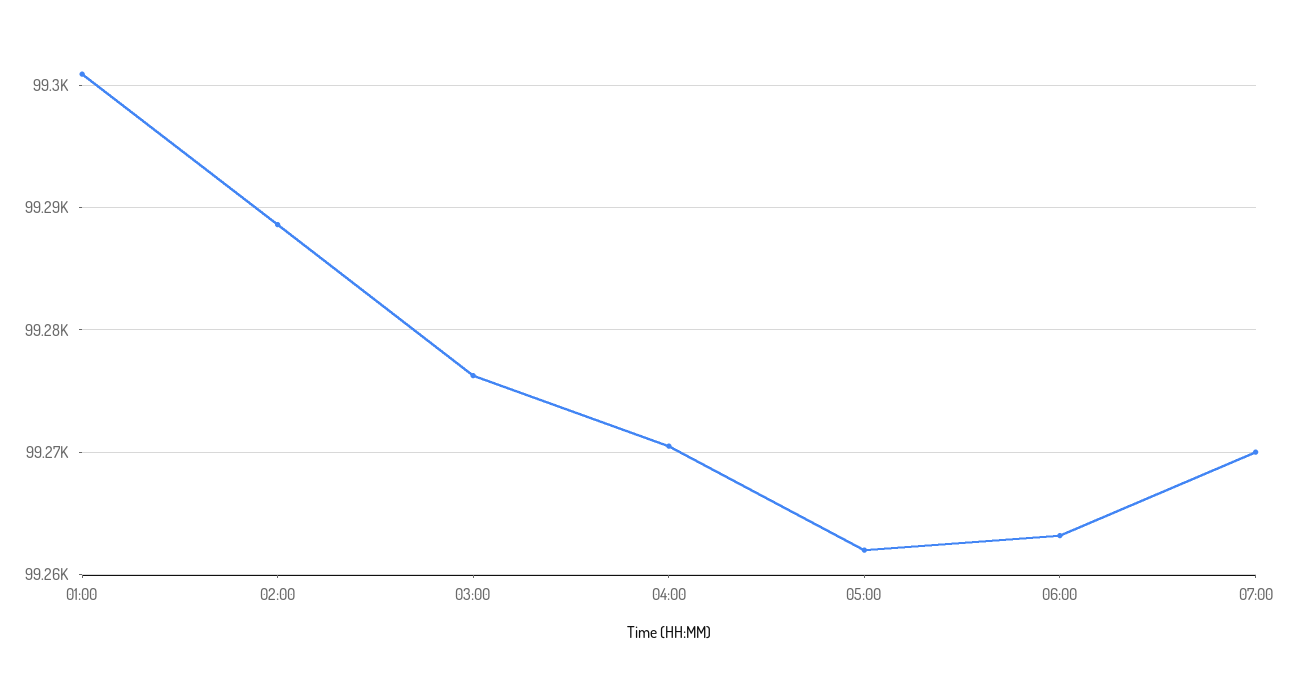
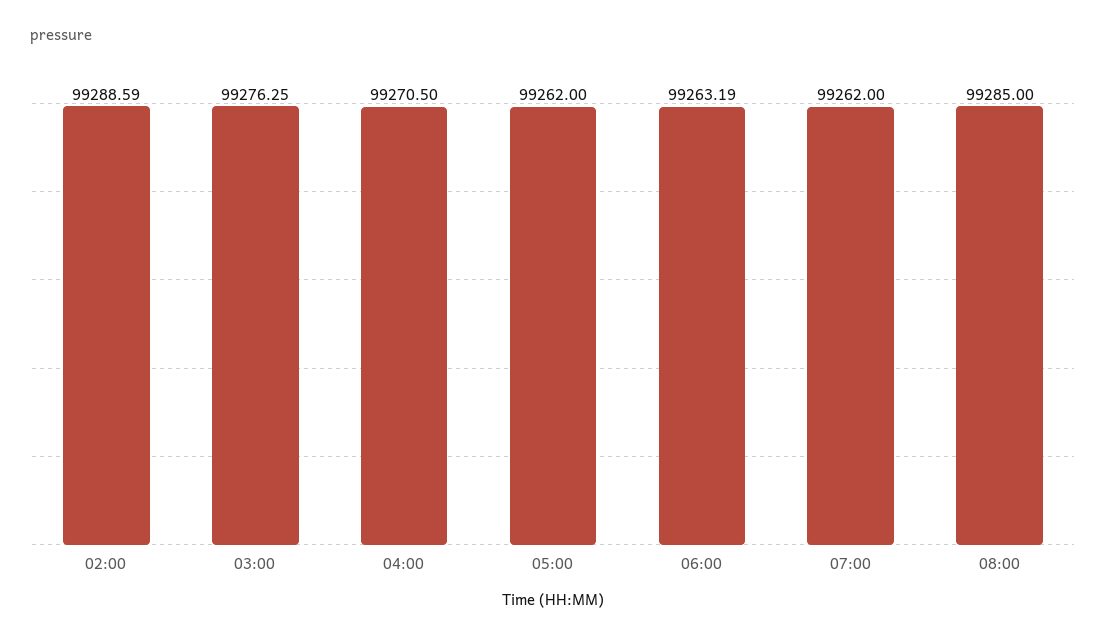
01:00: 99301 -> none
07:00: 99270 -> 99262
08:00: none -> 99285

